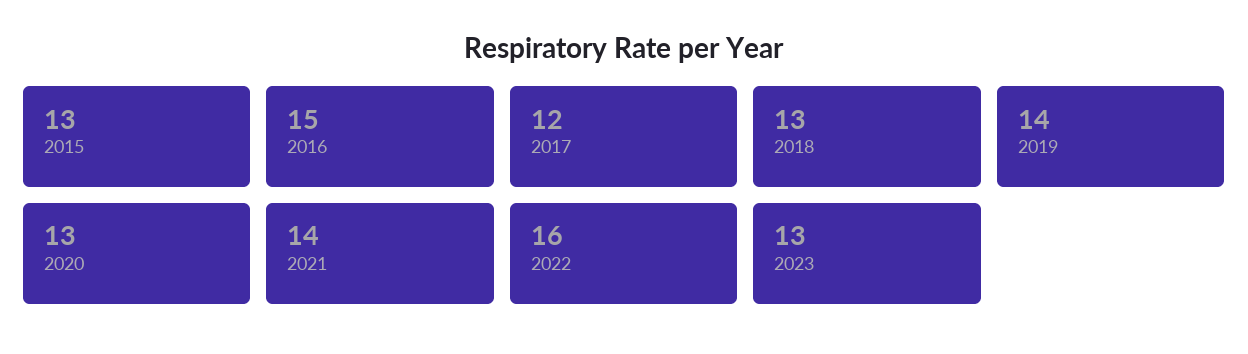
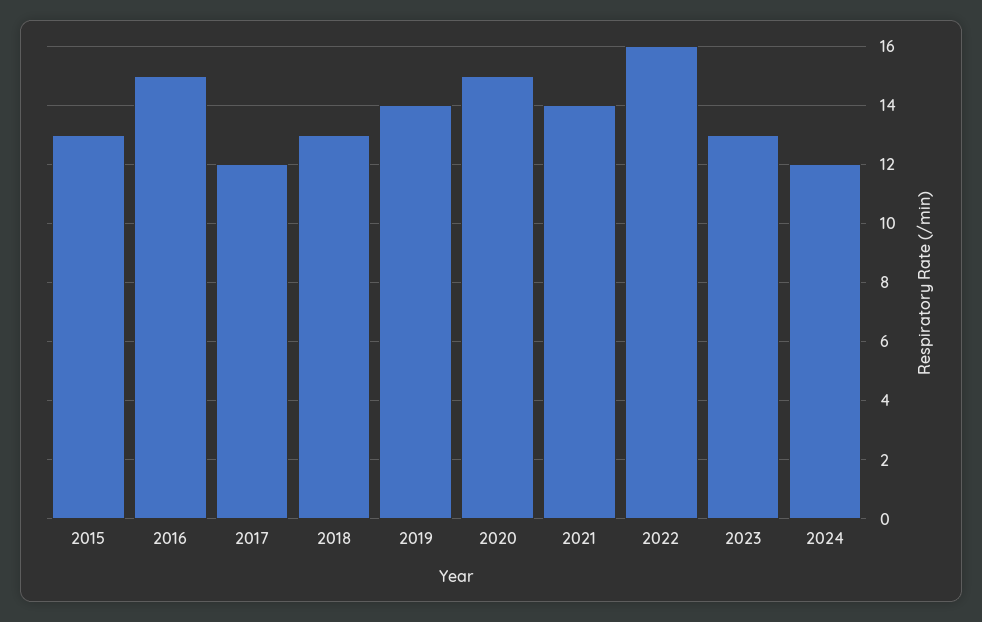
2020: 13 -> 15
2024: none -> 12

